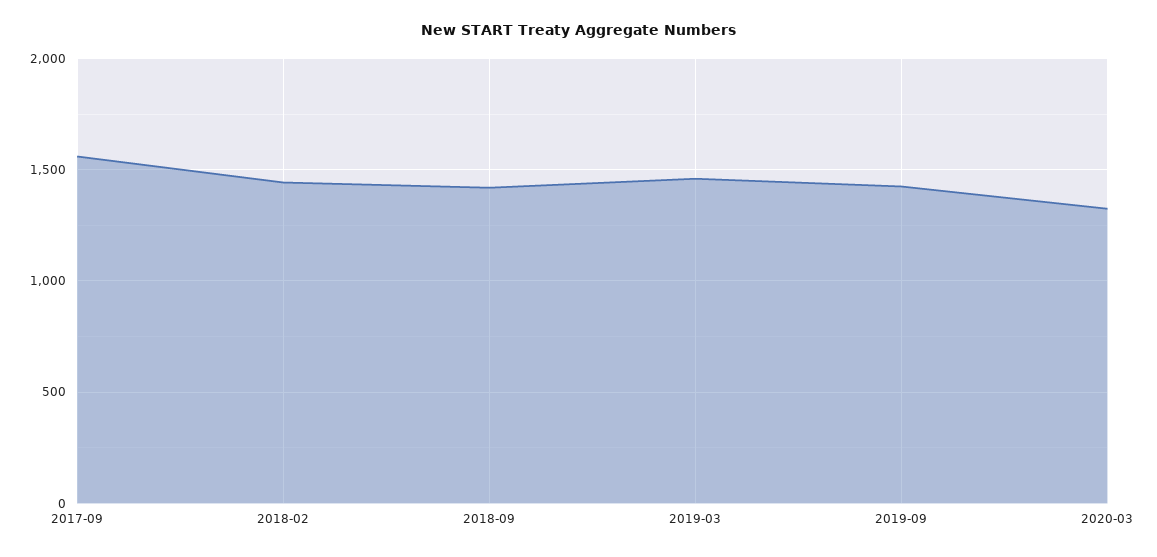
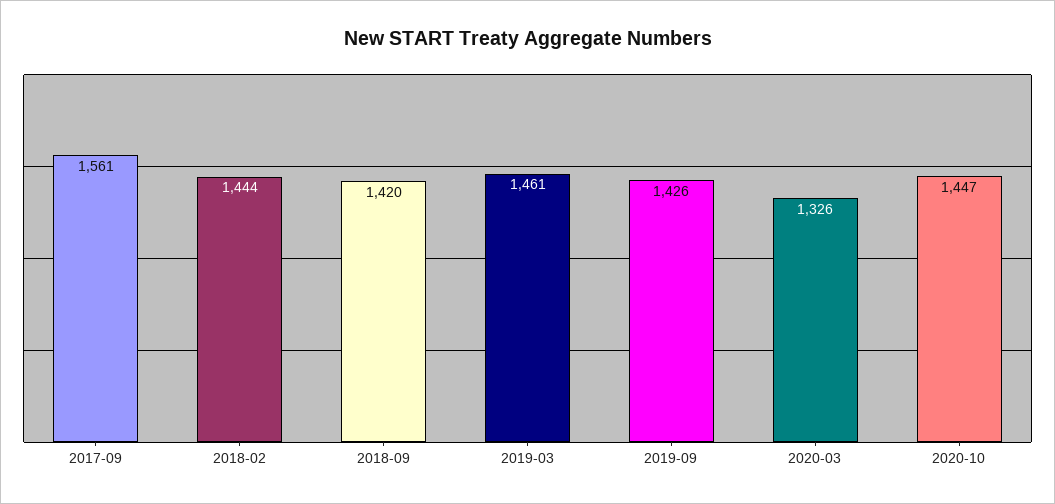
2020-10: none -> 1447

